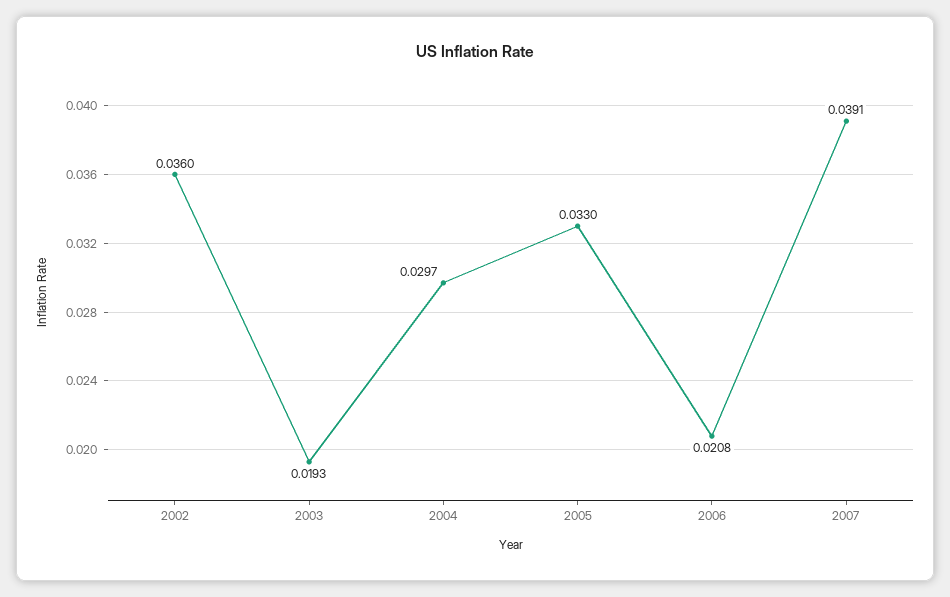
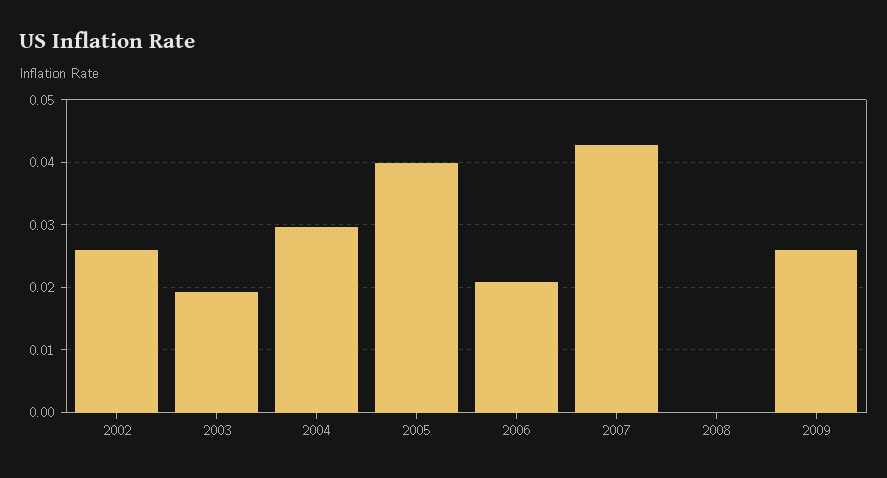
2002: 0.036 -> 0.026
2005: 0.033 -> 0.04
2007: 0.0391 -> 0.043
2008: none -> 0
2009: none -> 0.026

